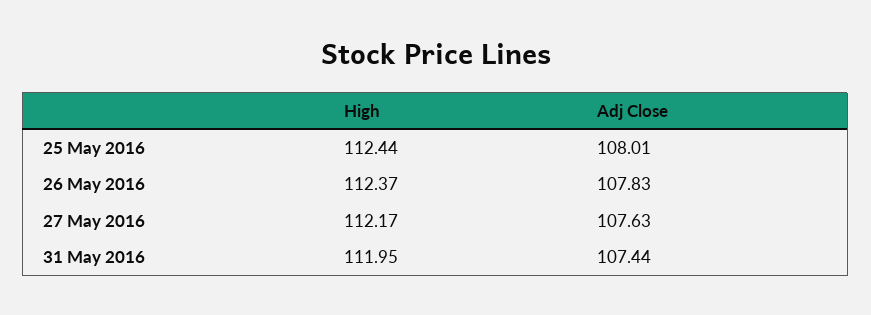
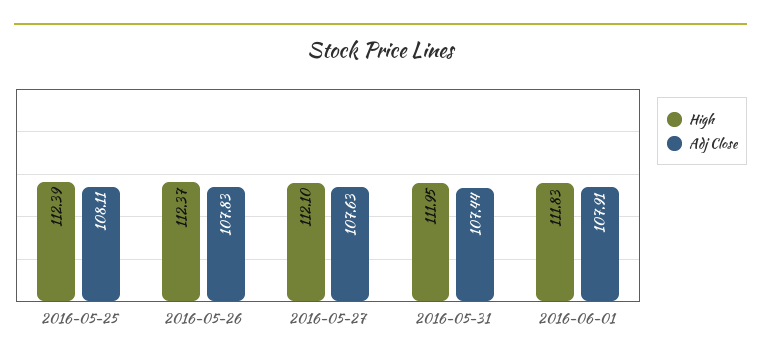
High, 25 May 2016: 112.44 -> 112.39
Adj Close, 25 May 2016: 108.01 -> 108.11
High, 27 May 2016: 112.17 -> 112.1
High, 2016-06-01: none -> 111.83
Adj Close, 2016-06-01: none -> 107.91

